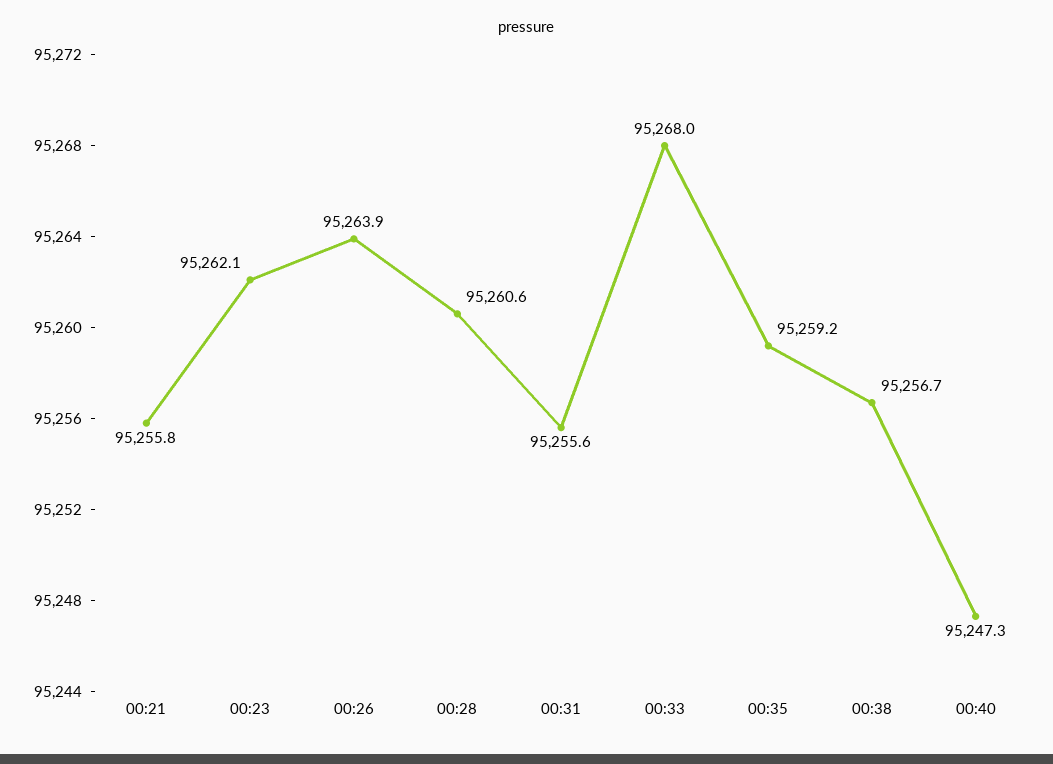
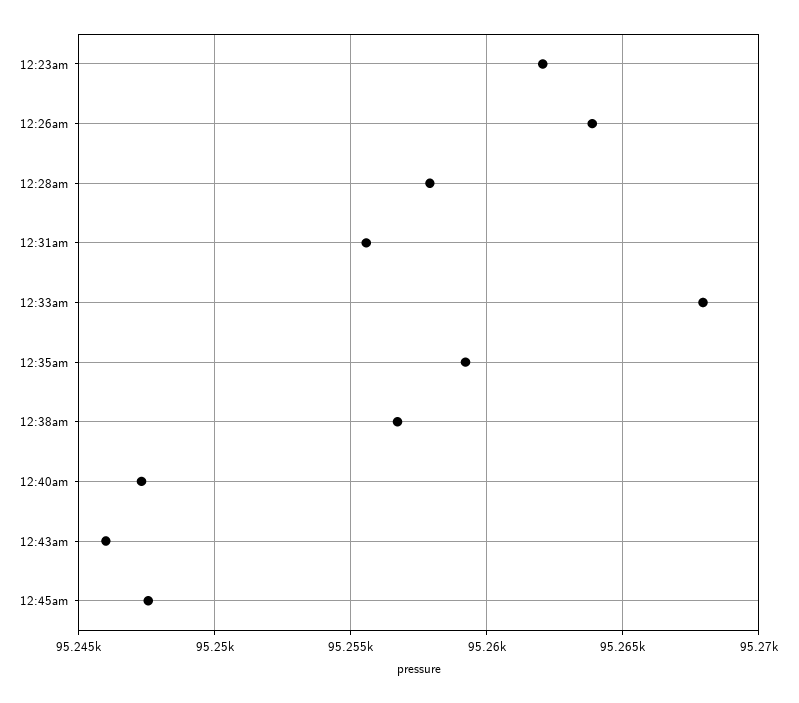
00:21: 95255.8 -> none
00:28: 95260.6 -> 95258
12:43am: none -> 95246
12:45am: none -> 95247.5

